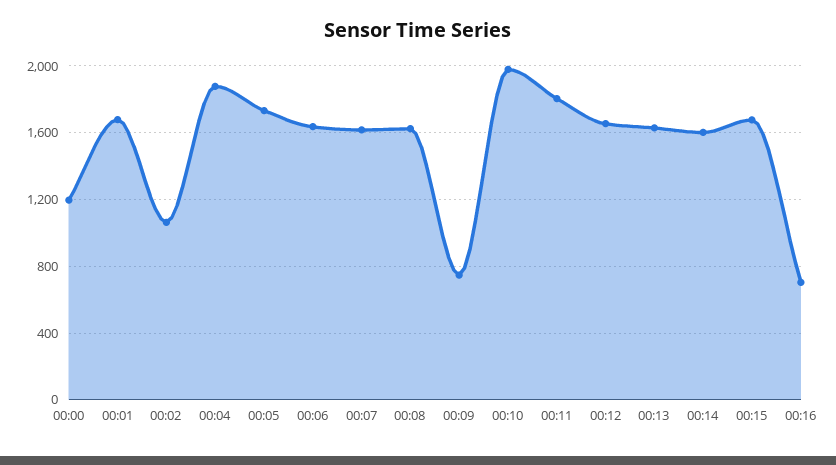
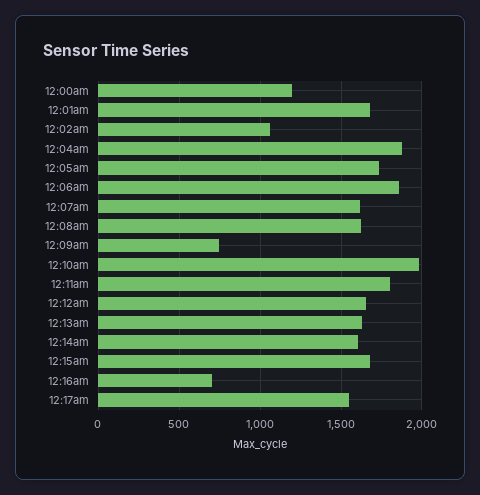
00:06: 1650 -> 1850
12:17am: none -> 1550

